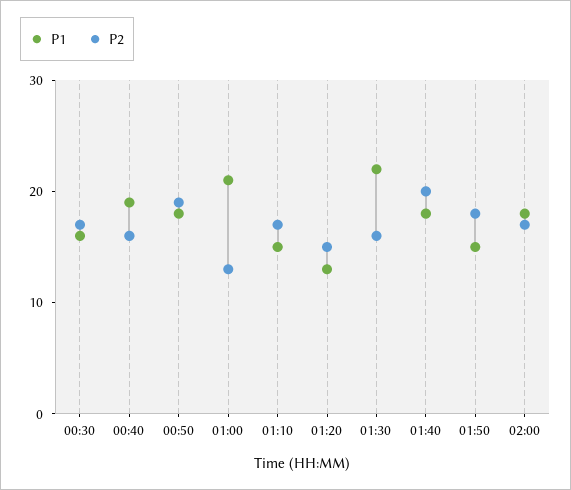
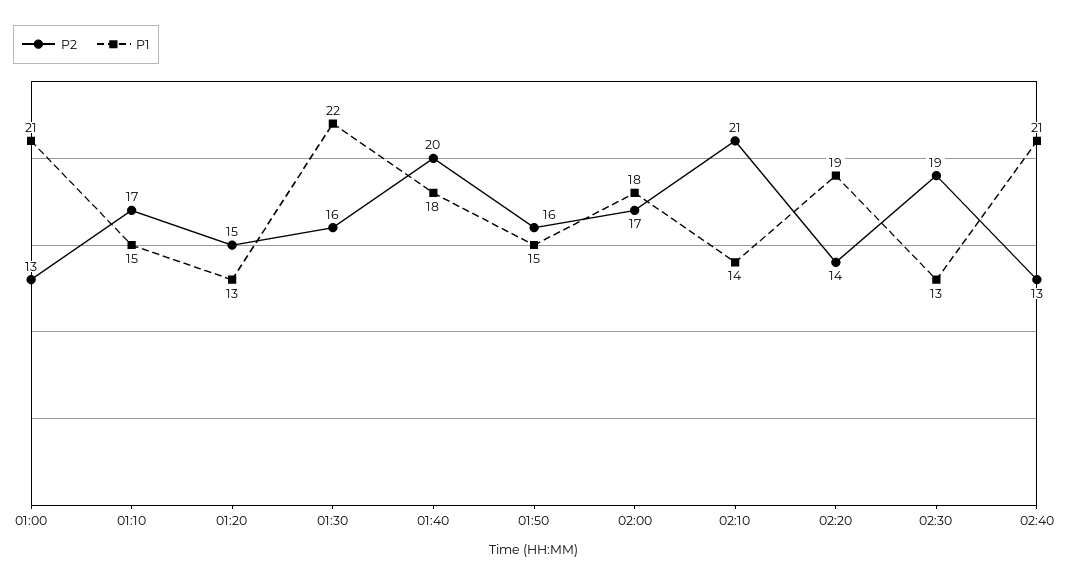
P1, 00:30: 16 -> none
P2, 00:30: 17 -> none
P1, 00:40: 19 -> none
P2, 00:40: 16 -> none
P1, 00:50: 18 -> none
P2, 00:50: 19 -> none
P2, 01:50: 18 -> 16
P2, 02:10: none -> 21
P1, 02:10: none -> 14
P2, 02:20: none -> 14
P1, 02:20: none -> 19
P2, 02:30: none -> 19
P1, 02:30: none -> 13
P2, 02:40: none -> 13
P1, 02:40: none -> 21

